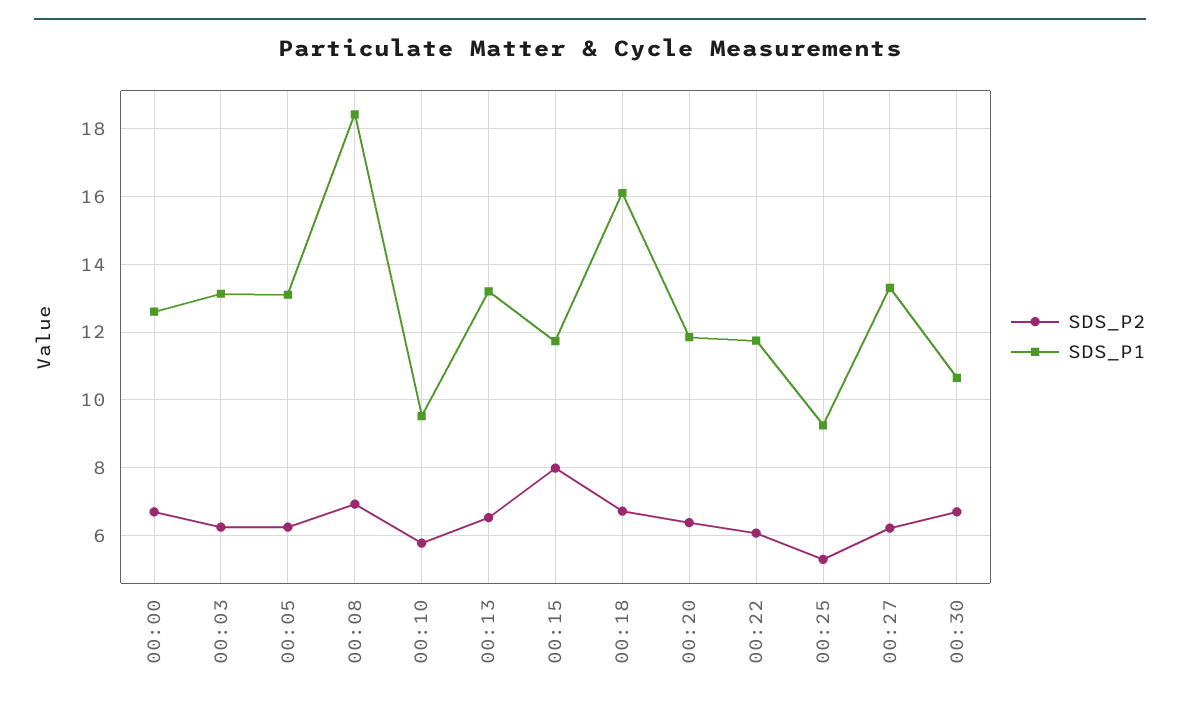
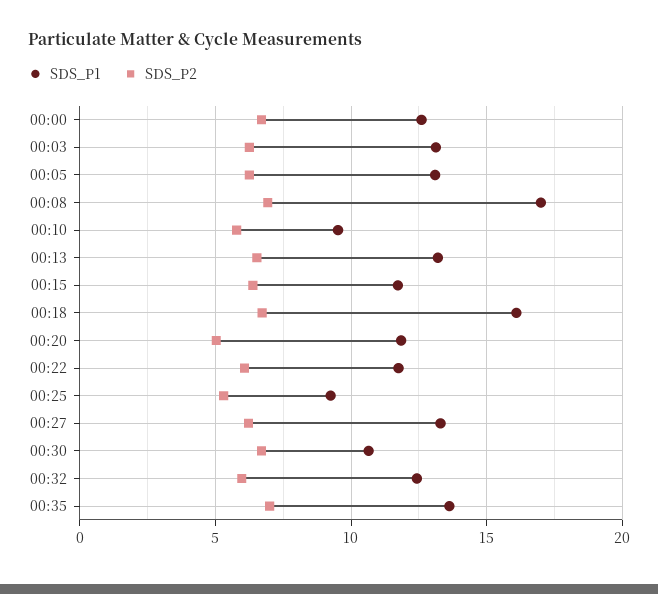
SDS_P1, 00:08: 18.4 -> 17
SDS_P2, 00:15: 8 -> 6.5
SDS_P2, 00:20: 6.4 -> 5
SDS_P1, 00:32: none -> 12.5
SDS_P2, 00:32: none -> 6
SDS_P1, 00:35: none -> 13.5
SDS_P2, 00:35: none -> 7

